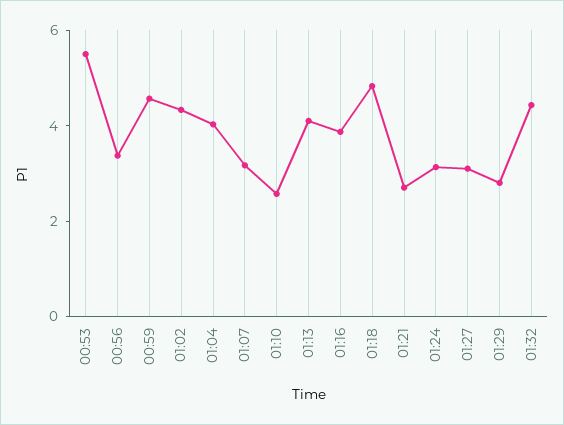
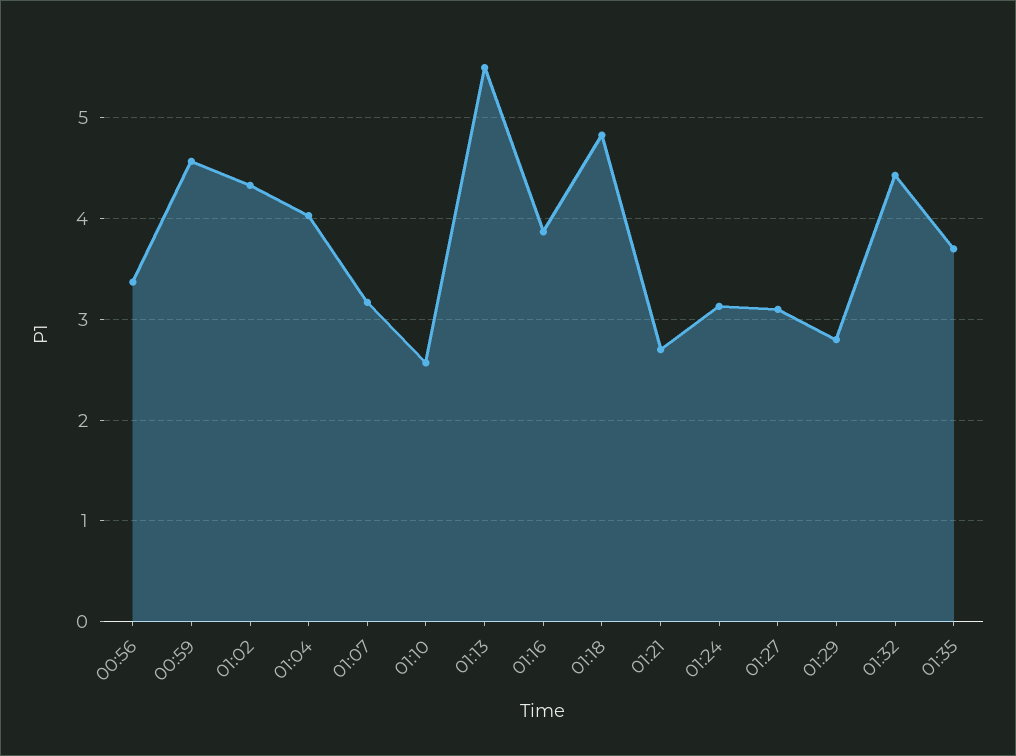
00:53: 5.5 -> none
01:13: 4 -> 5.5
01:35: none -> 3.7

